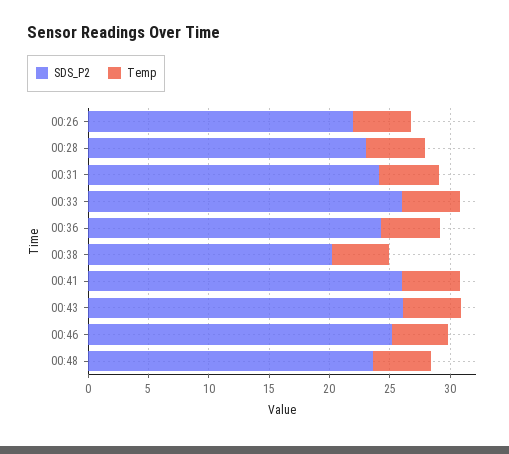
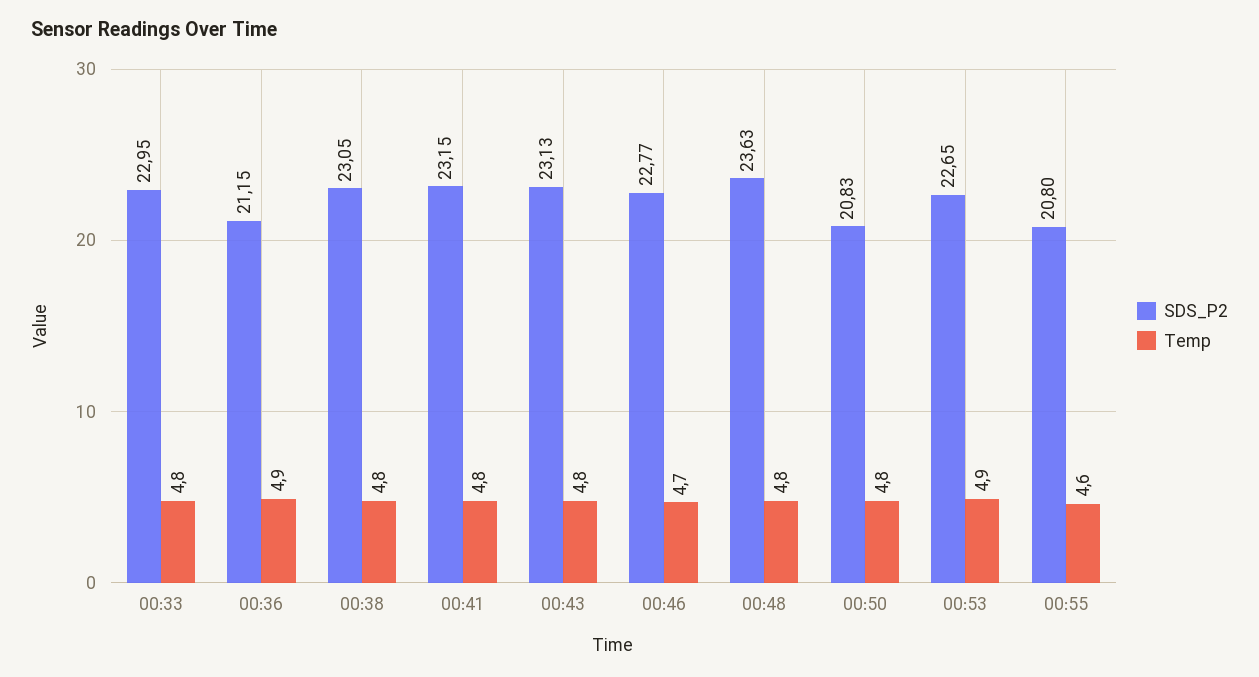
SDS_P2, 00:26: 22 -> none
Temp, 00:26: 5 -> none
SDS_P2, 00:28: 23 -> none
Temp, 00:28: 5 -> none
SDS_P2, 00:31: 24 -> none
Temp, 00:31: 5 -> none
SDS_P2, 00:33: 26 -> 22.95
SDS_P2, 00:36: 24 -> 21.15
SDS_P2, 00:38: 20 -> 23.05
SDS_P2, 00:41: 26 -> 23.15
SDS_P2, 00:43: 26 -> 23.13
SDS_P2, 00:46: 25 -> 22.77
SDS_P2, 00:50: none -> 20.83
Temp, 00:50: none -> 4.8
SDS_P2, 00:53: none -> 22.65
Temp, 00:53: none -> 4.9
SDS_P2, 00:55: none -> 20.8
Temp, 00:55: none -> 4.6

